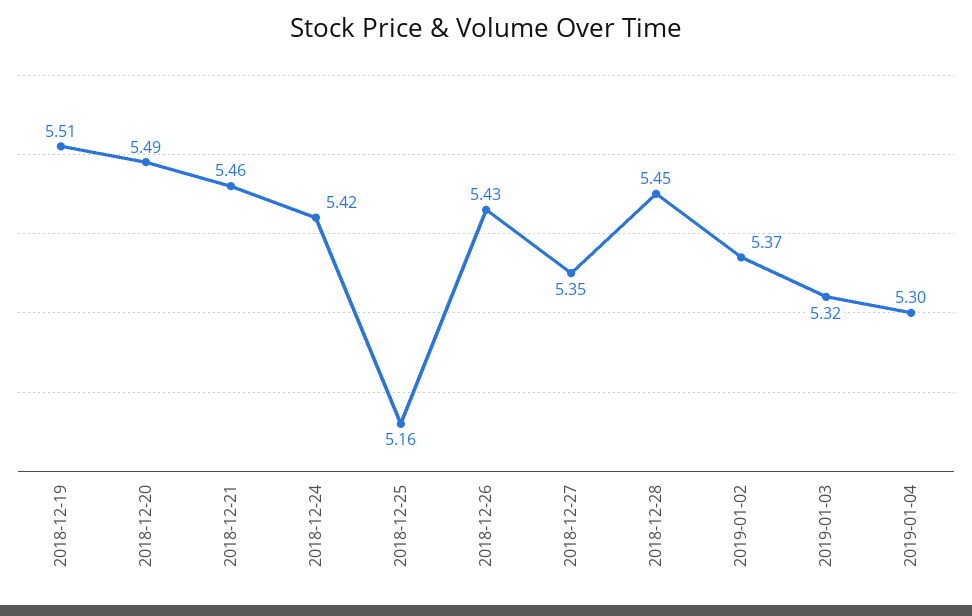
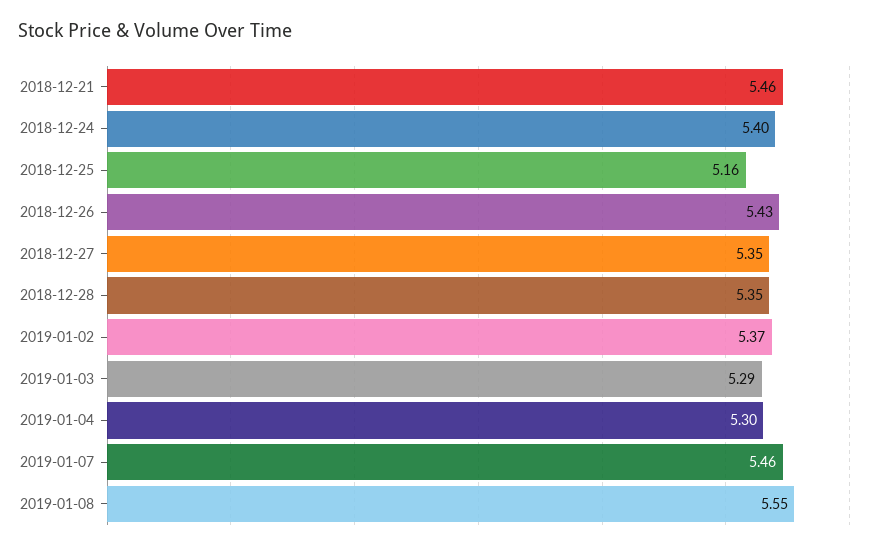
2018-12-19: 5.51 -> none
2018-12-20: 5.49 -> none
2018-12-24: 5.42 -> 5.4
2018-12-28: 5.45 -> 5.35
2019-01-03: 5.32 -> 5.29
2019-01-07: none -> 5.46
2019-01-08: none -> 5.55

